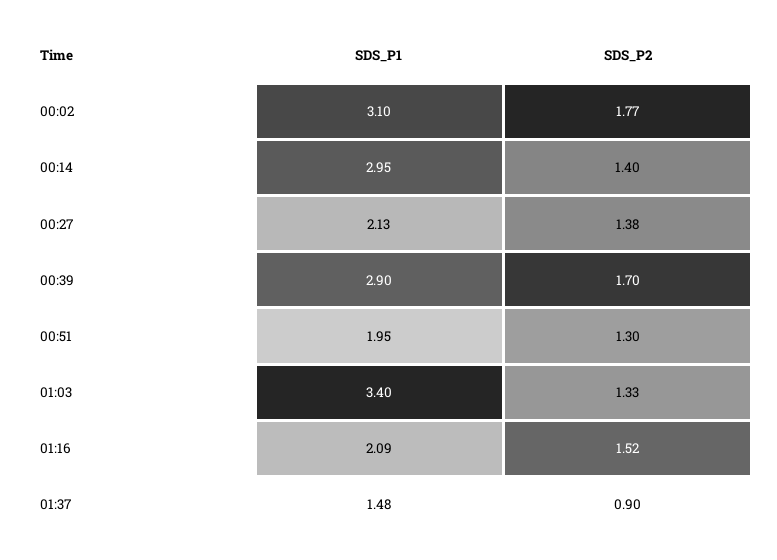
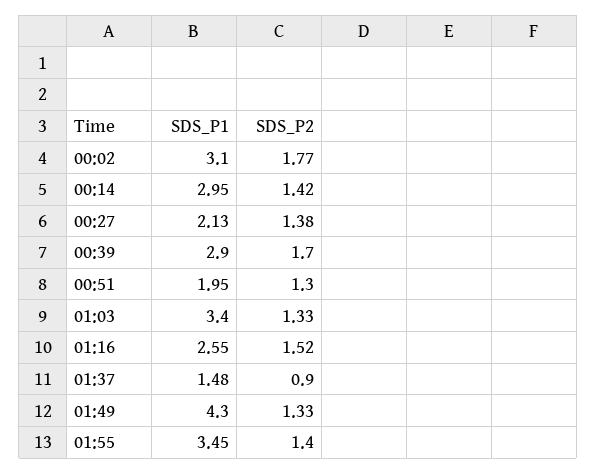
SDS_P2, 00:14: 1.4 -> 1.42
SDS_P1, 01:16: 2.09 -> 2.55
SDS_P1, 01:49: none -> 4.3
SDS_P2, 01:49: none -> 1.33
SDS_P1, 01:55: none -> 3.45
SDS_P2, 01:55: none -> 1.4

